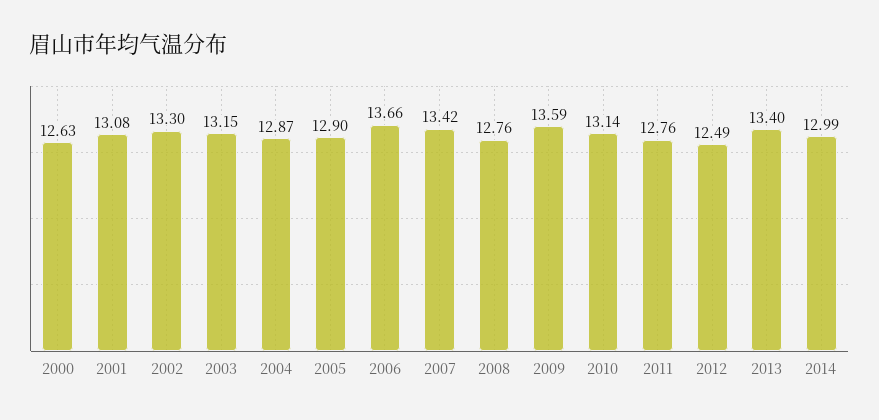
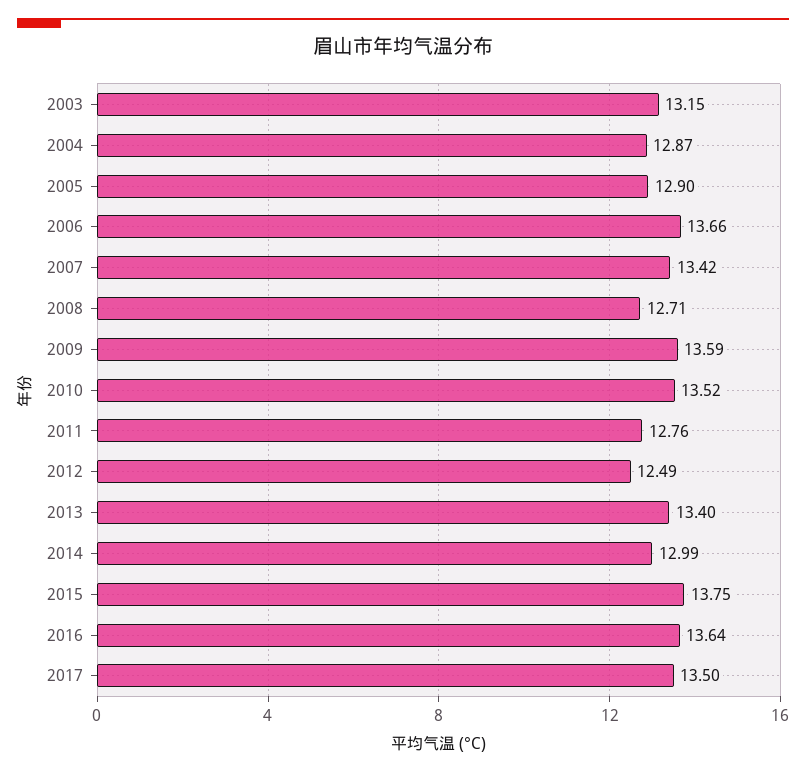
2000: 12.63 -> none
2001: 13.08 -> none
2002: 13.3 -> none
2008: 12.76 -> 12.71
2010: 13.14 -> 13.52
2015: none -> 13.75
2016: none -> 13.64
2017: none -> 13.5

